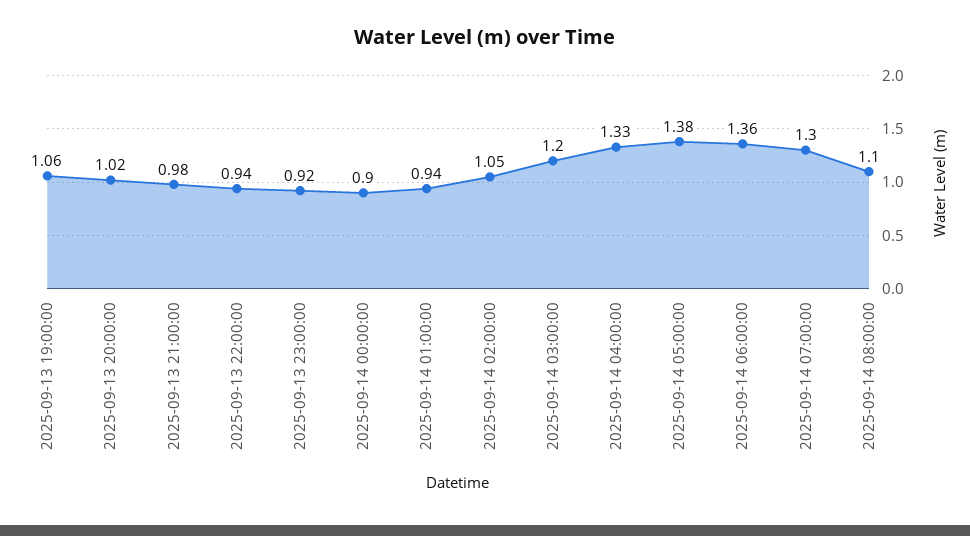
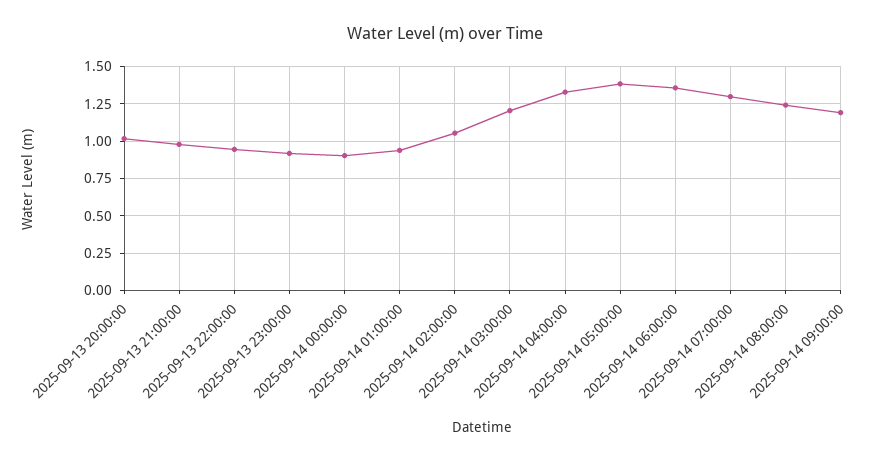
2025-09-13 19:00:00: 1.06 -> none
2025-09-14 08:00:00: 1.1 -> 1.25
2025-09-14 09:00:00: none -> 1.2

